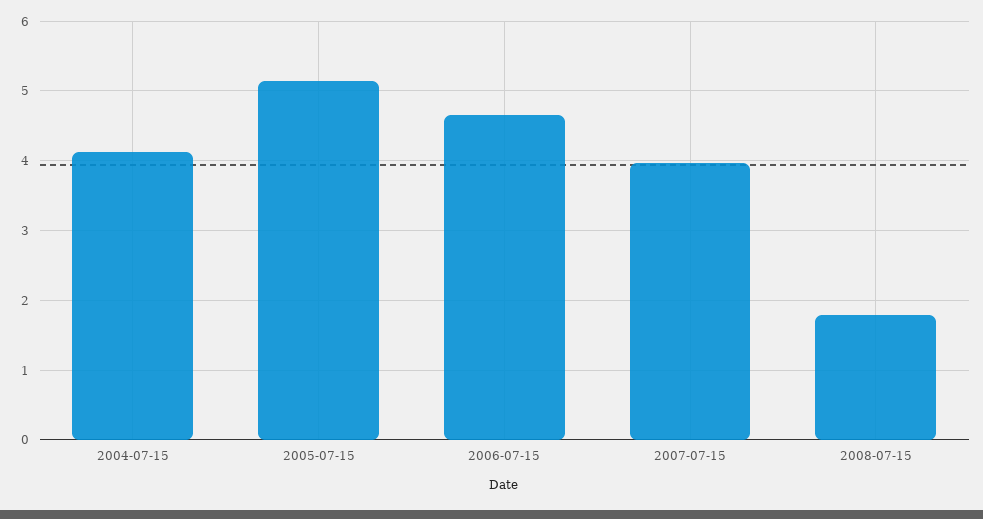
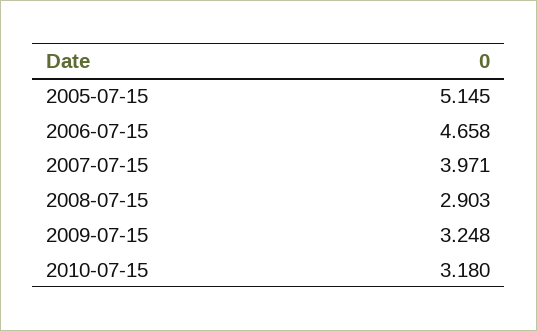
2004-07-15: 4.1 -> none
2008-07-15: 1.8 -> 2.903
2009-07-15: none -> 3.248
2010-07-15: none -> 3.18

